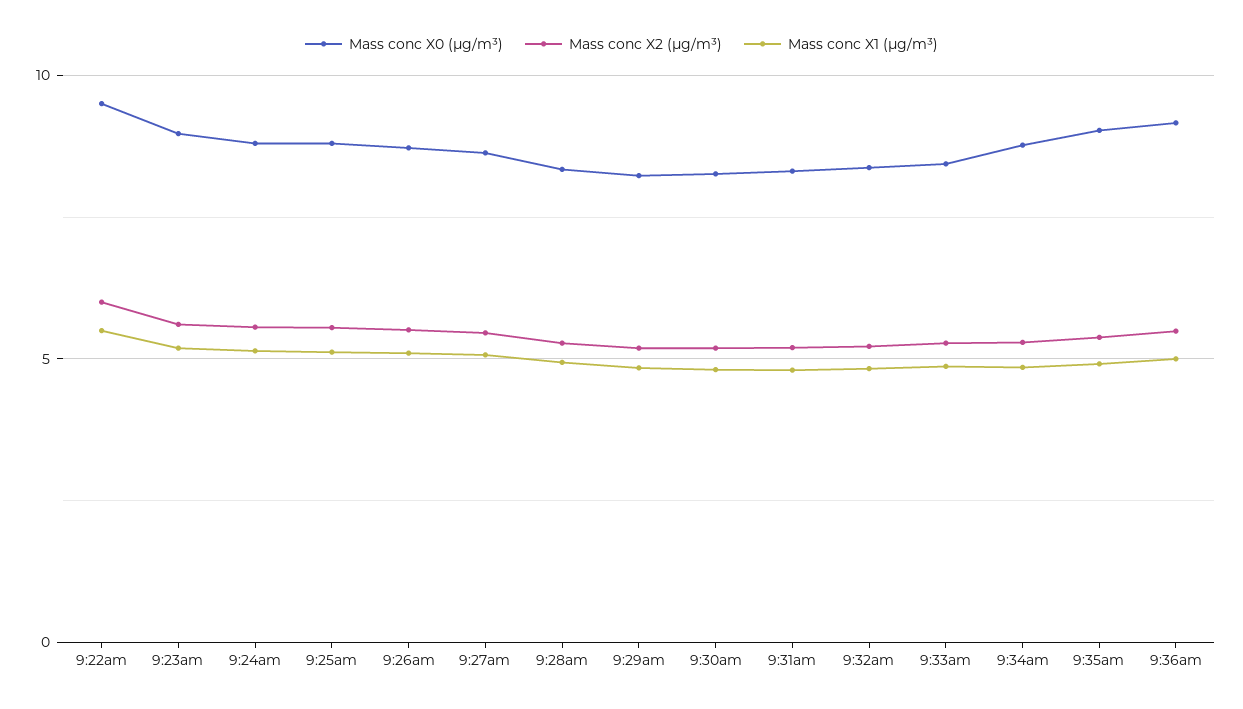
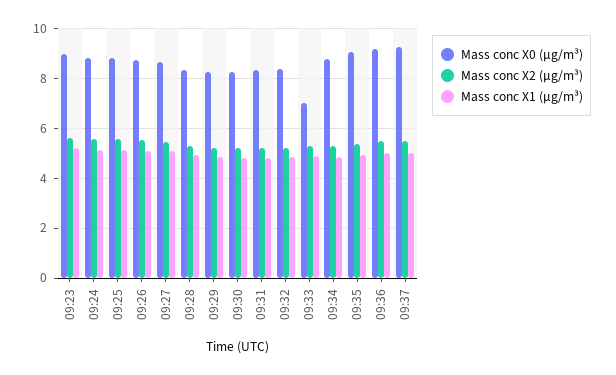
Mass conc X0 (μg/m³), 9:22am: 9.5 -> none
Mass conc X2 (μg/m³), 9:22am: 6 -> none
Mass conc X1 (μg/m³), 9:22am: 5.5 -> none
Mass conc X0 (μg/m³), 9:33am: 8.5 -> 7
Mass conc X0 (μg/m³), 09:37: none -> 9.25
Mass conc X2 (μg/m³), 09:37: none -> 5.5
Mass conc X1 (μg/m³), 09:37: none -> 5

